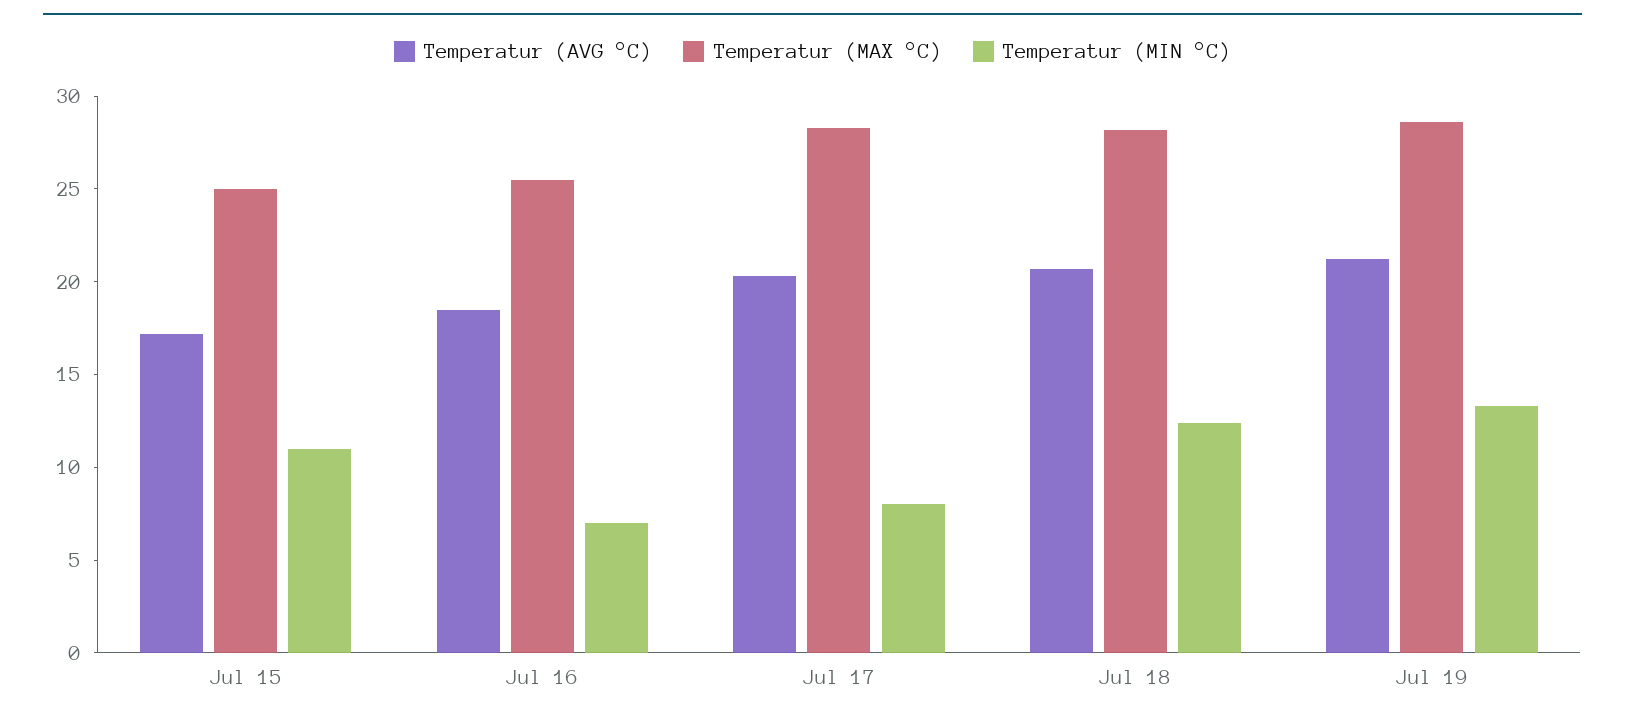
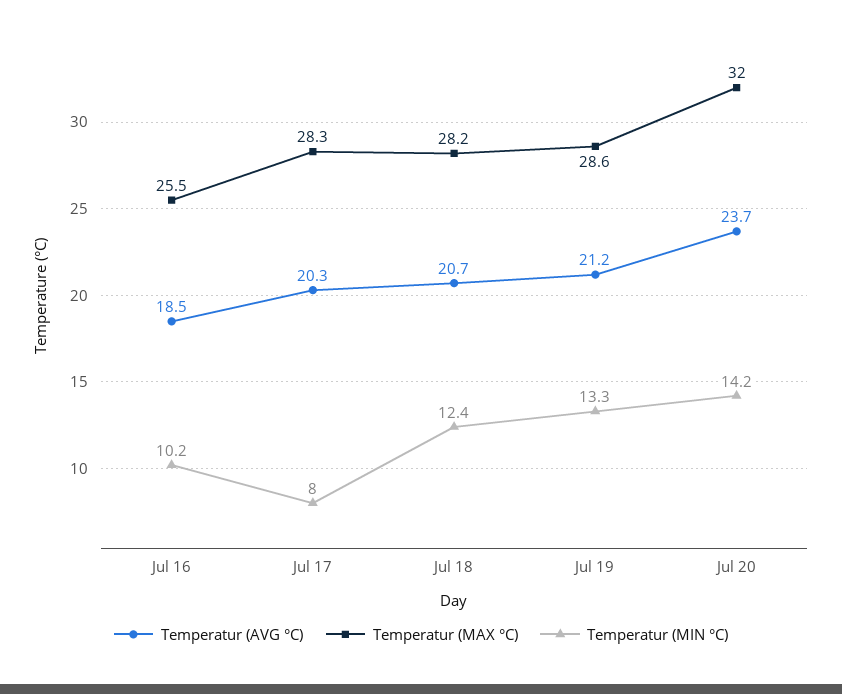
Temperatur (AVG °C), Jul 15: 17 -> none
Temperatur (MAX °C), Jul 15: 25 -> none
Temperatur (MIN °C), Jul 15: 11 -> none
Temperatur (MIN °C), Jul 16: 7 -> 10.2
Temperatur (AVG °C), Jul 20: none -> 23.7
Temperatur (MAX °C), Jul 20: none -> 32
Temperatur (MIN °C), Jul 20: none -> 14.2

